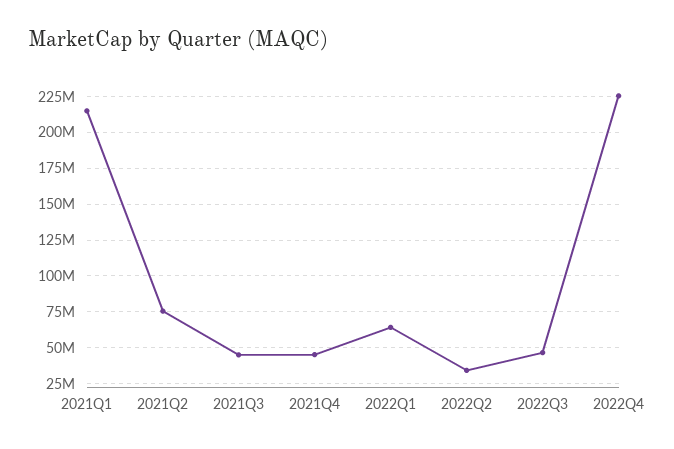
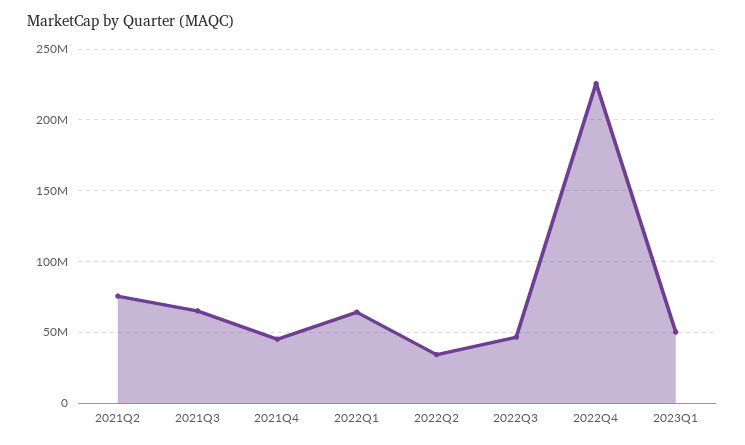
2021Q1: 215000000 -> none
2021Q3: 45000000 -> 65000000
2023Q1: none -> 50000000

